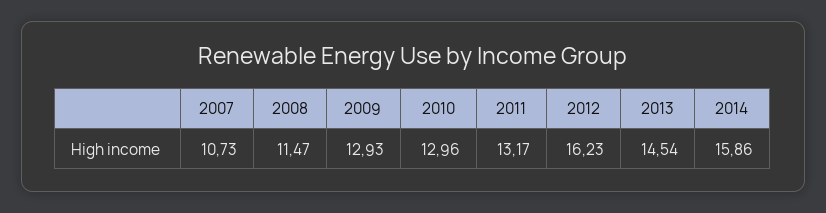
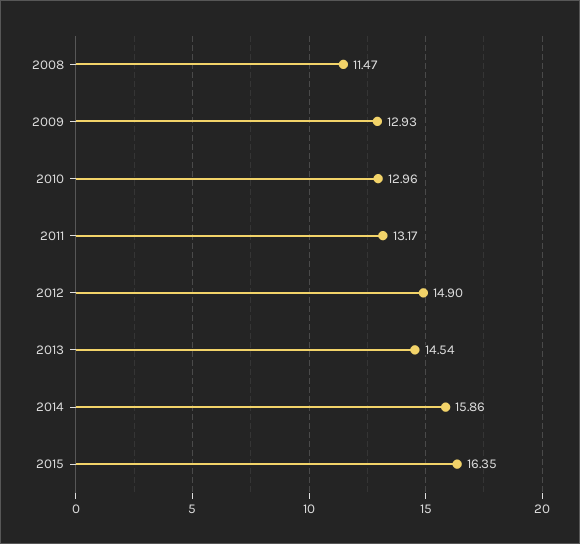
2007: 10.73 -> none
2012: 16.23 -> 14.9
2015: none -> 16.35

